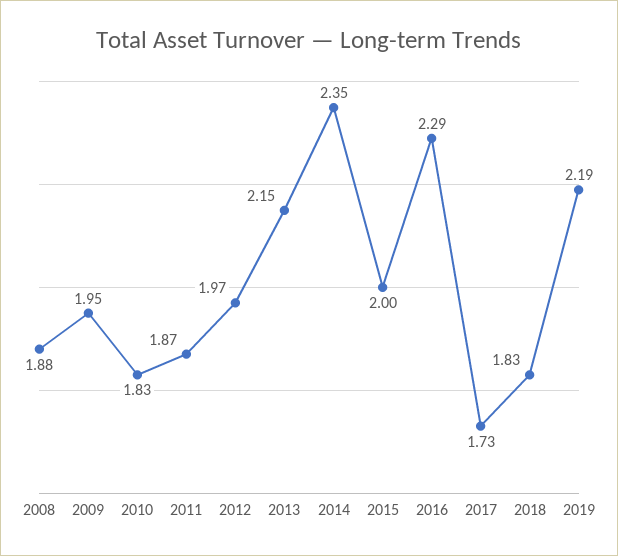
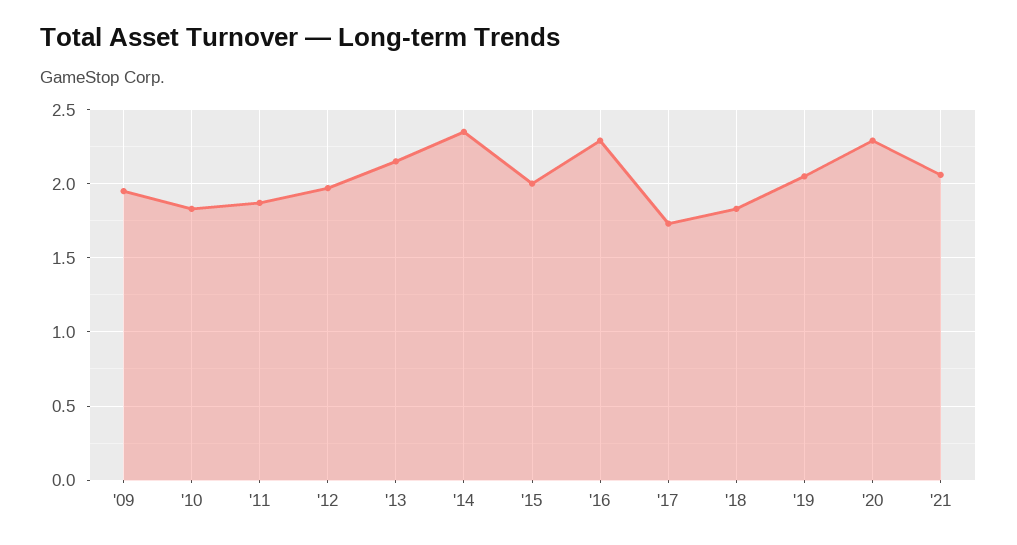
2008: 1.88 -> none
2019: 2.19 -> 2.05
'20: none -> 2.3
'21: none -> 2.05

